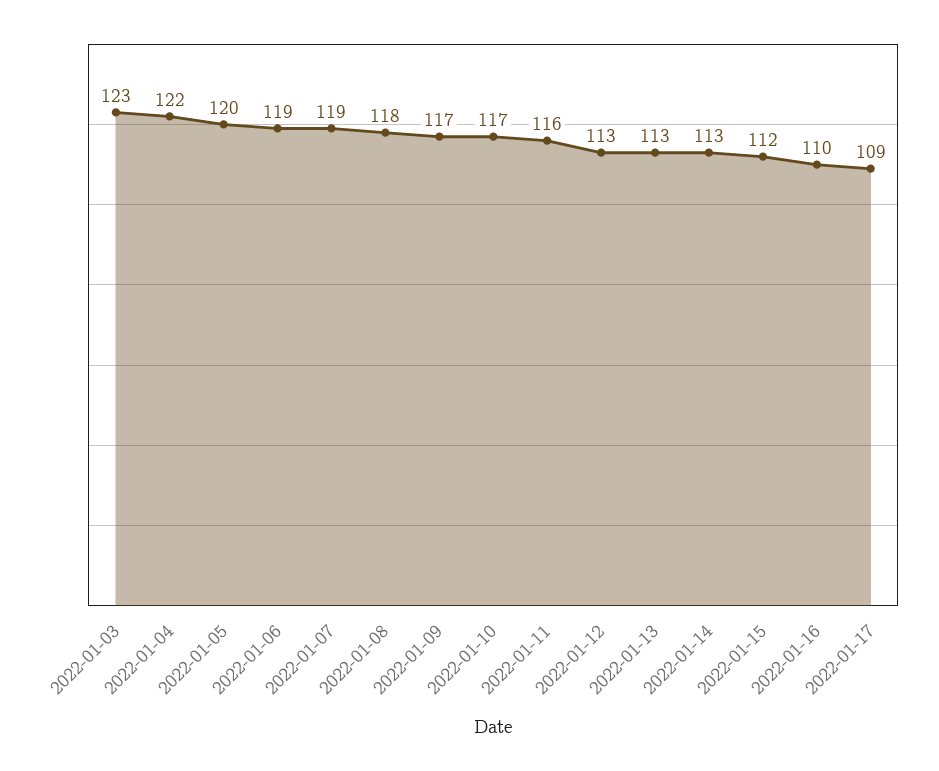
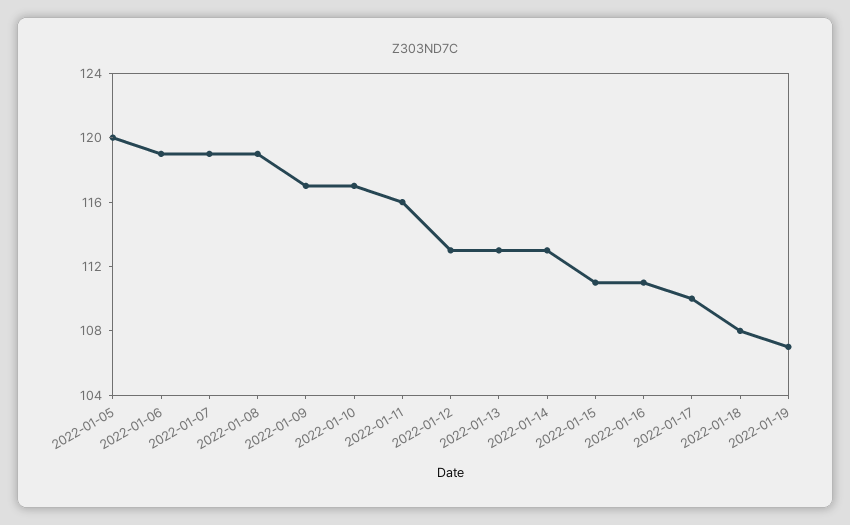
2022-01-03: 123 -> none
2022-01-04: 122 -> none
2022-01-08: 118 -> 119
2022-01-15: 112 -> 111
2022-01-16: 110 -> 111
2022-01-17: 109 -> 110
2022-01-18: none -> 108
2022-01-19: none -> 107

